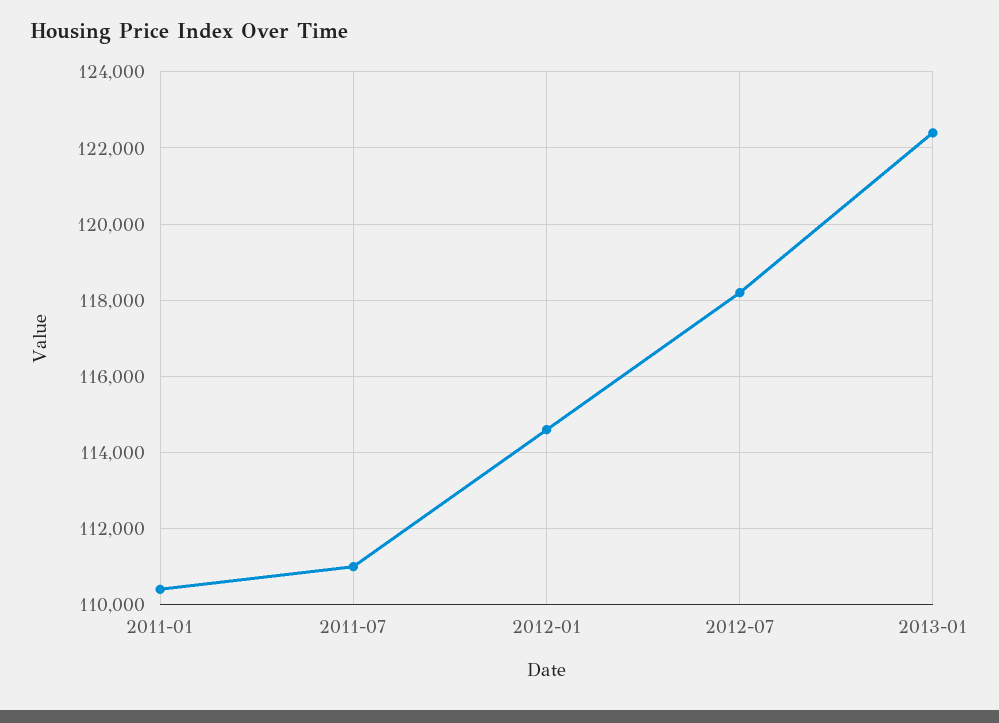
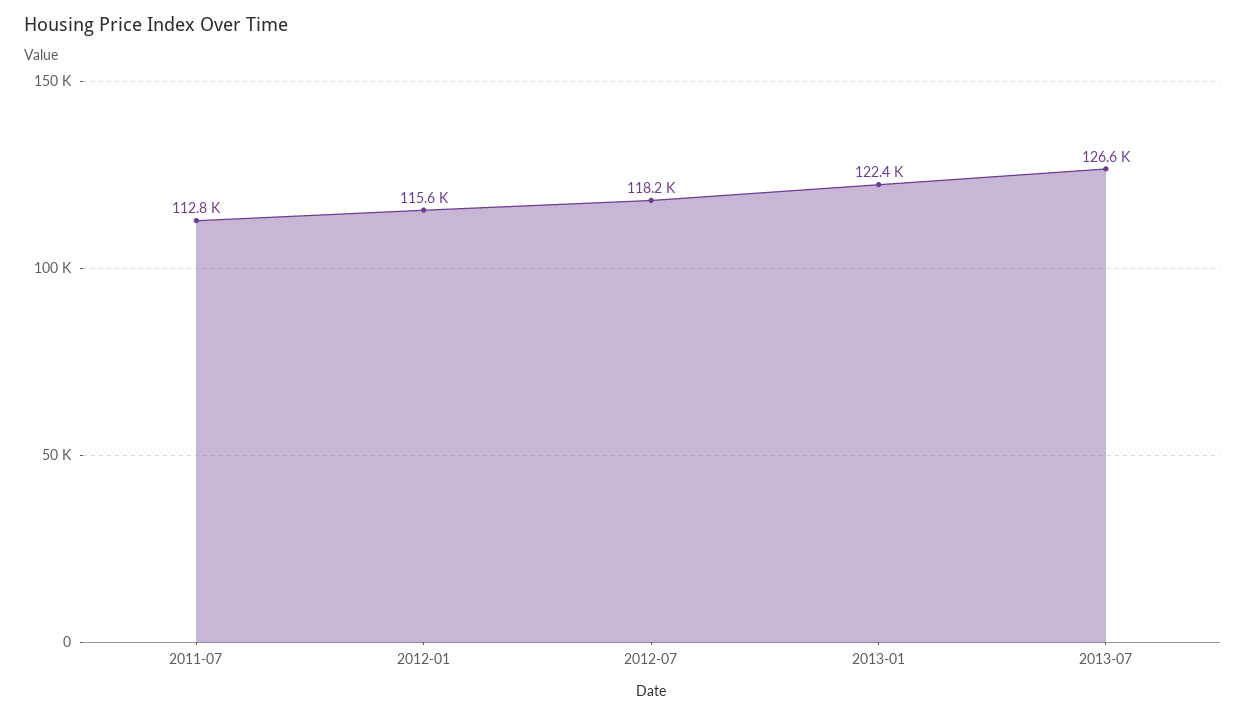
2011-01: 110400 -> none
2011-07: 111000 -> 112800
2012-01: 114600 -> 115600
2013-07: none -> 126600

